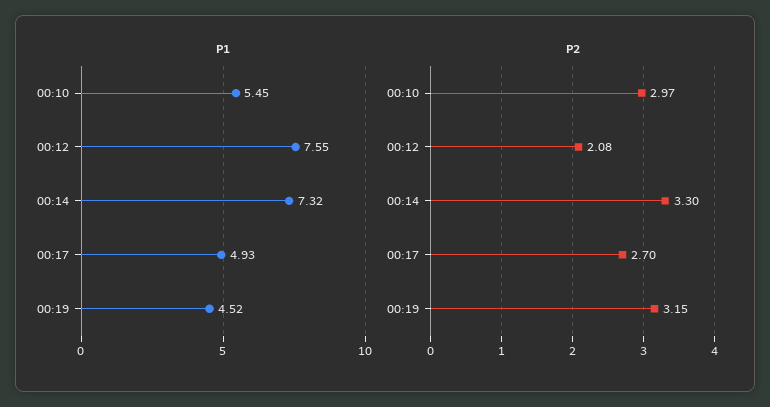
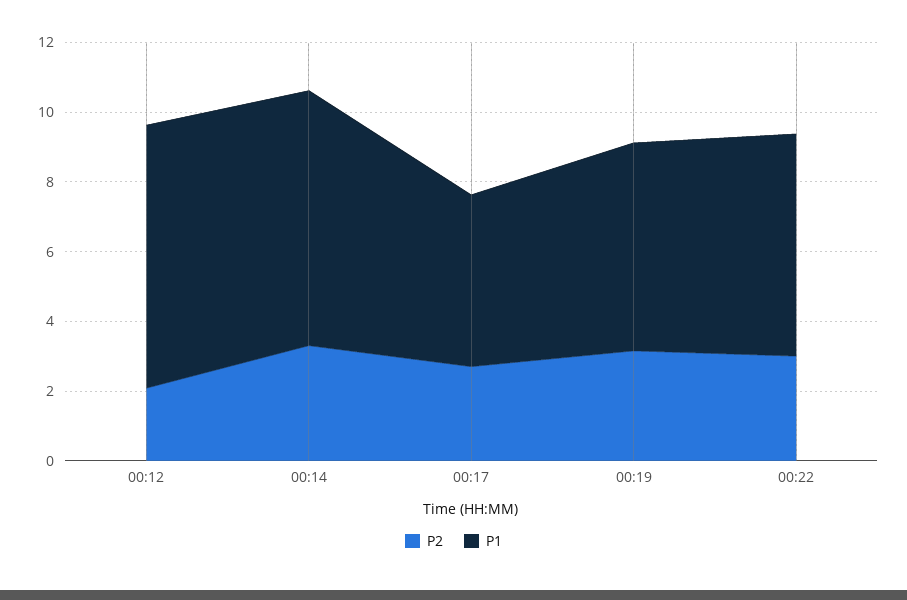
P1, 00:10: 5.45 -> none
P1, 00:19: 4.52 -> 6
P2, 00:10: 2.97 -> none
P2, 00:22: none -> 3
P1, 00:22: none -> 6.5

